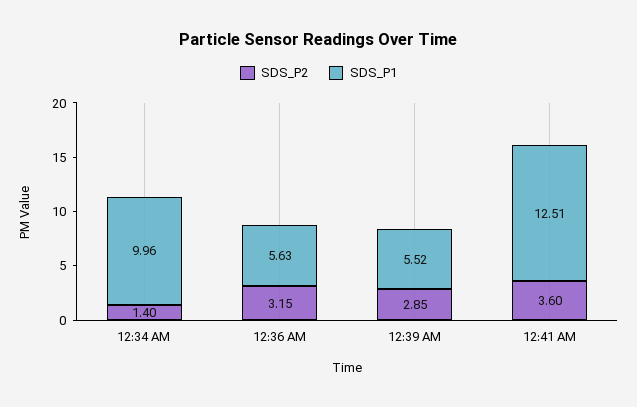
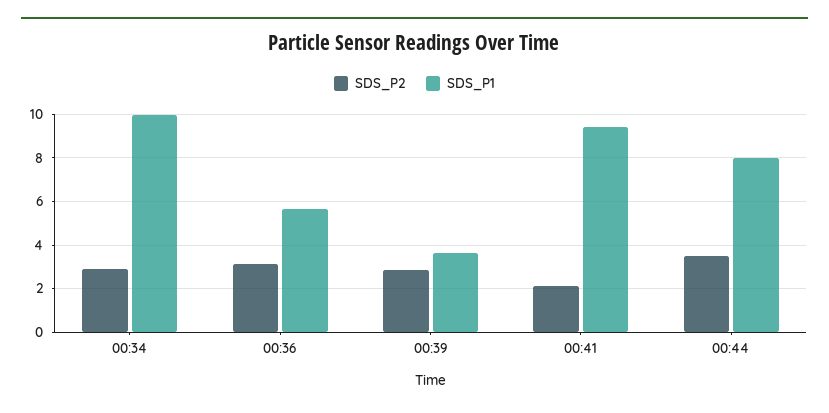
SDS_P2, 12:34 AM: 1.4 -> 3
SDS_P1, 12:39 AM: 5.52 -> 3.5
SDS_P2, 12:41 AM: 3.6 -> 2
SDS_P1, 12:41 AM: 12.51 -> 9.5
SDS_P2, 00:44: none -> 3.5
SDS_P1, 00:44: none -> 8

